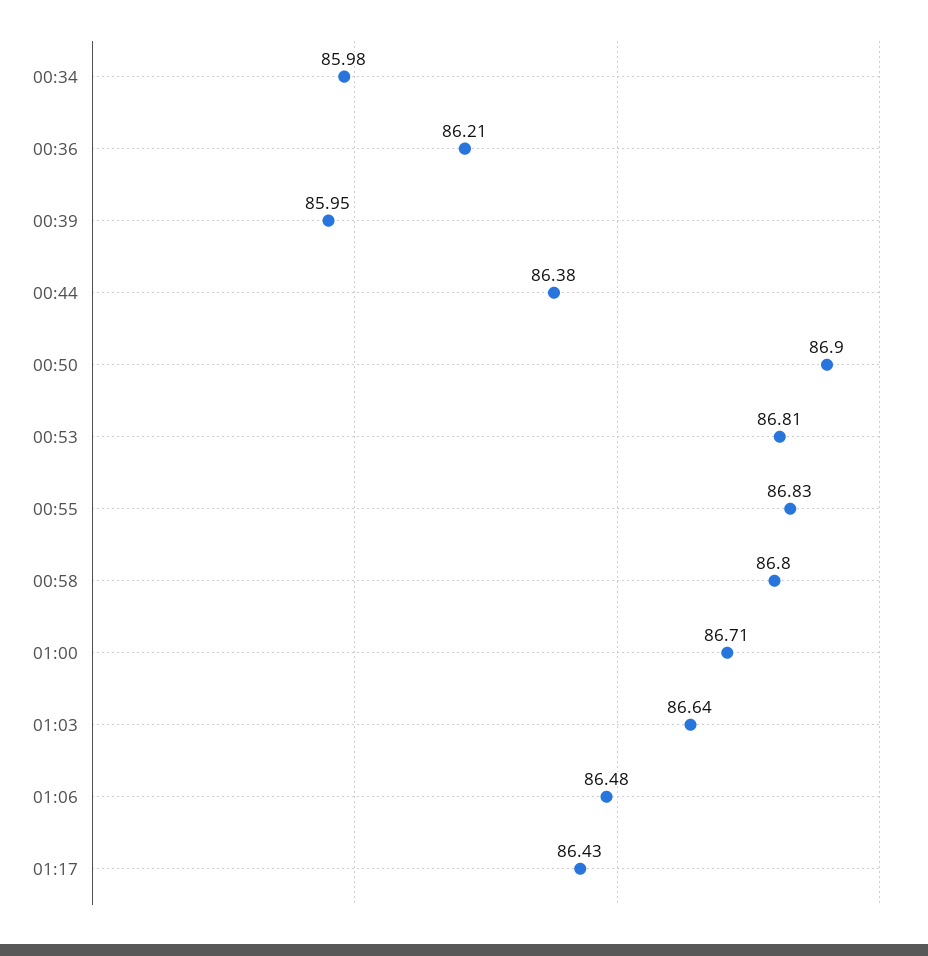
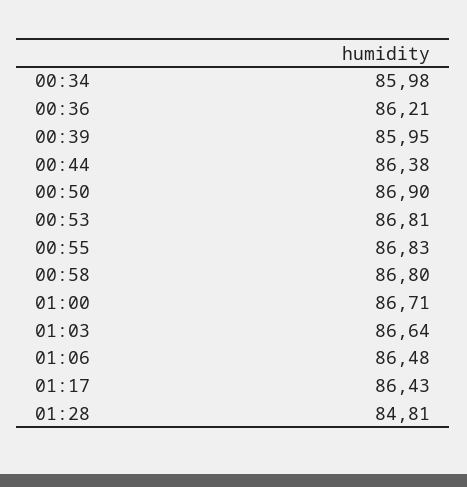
01:28: none -> 84.81

